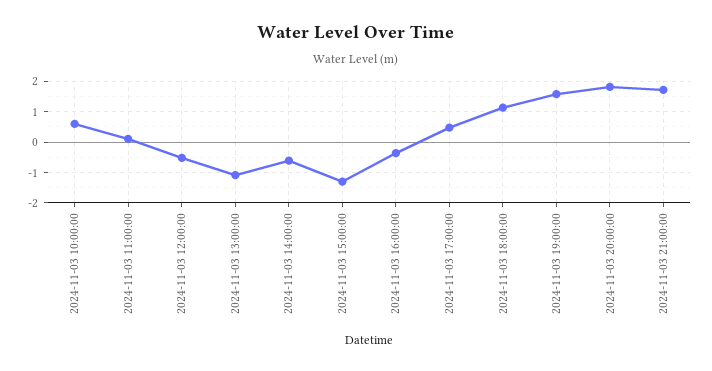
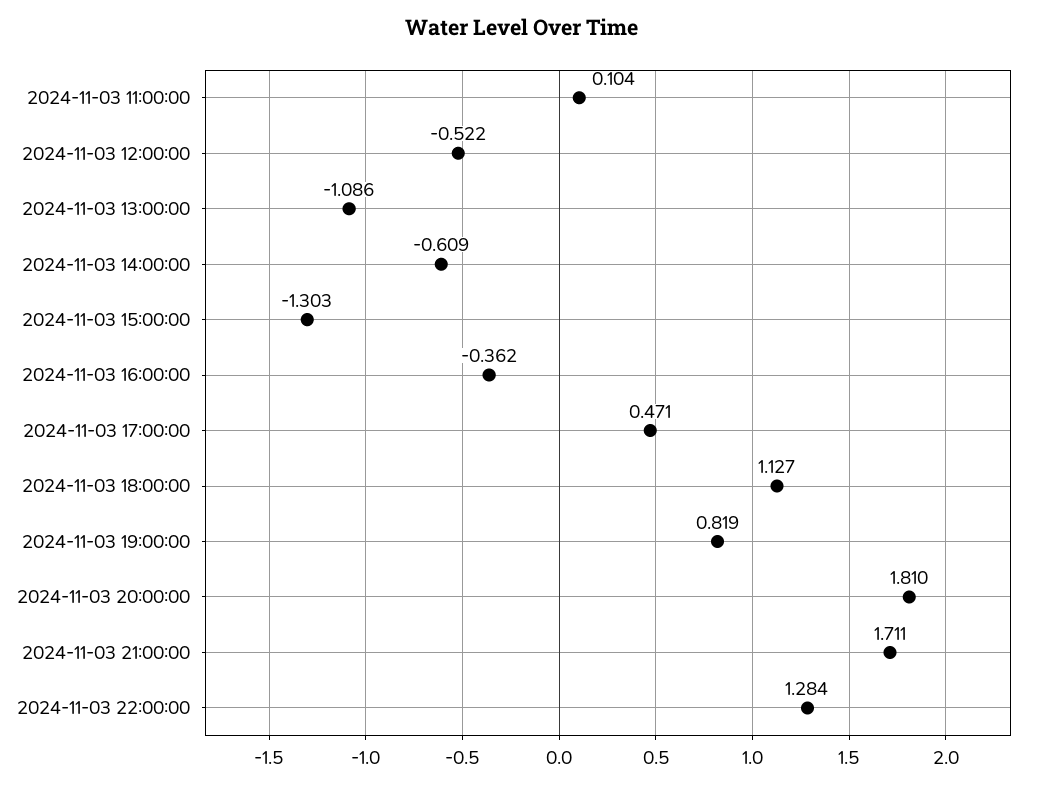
2024-11-03 10:00:00: 0.6 -> none
2024-11-03 19:00:00: 1.6 -> 0.819
2024-11-03 22:00:00: none -> 1.284

